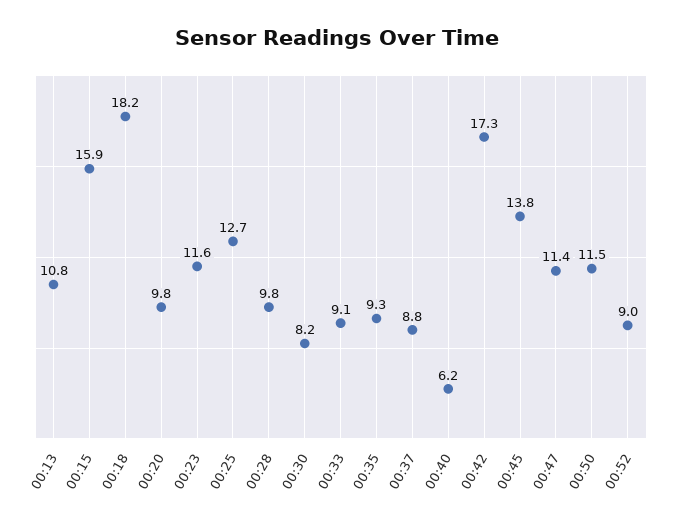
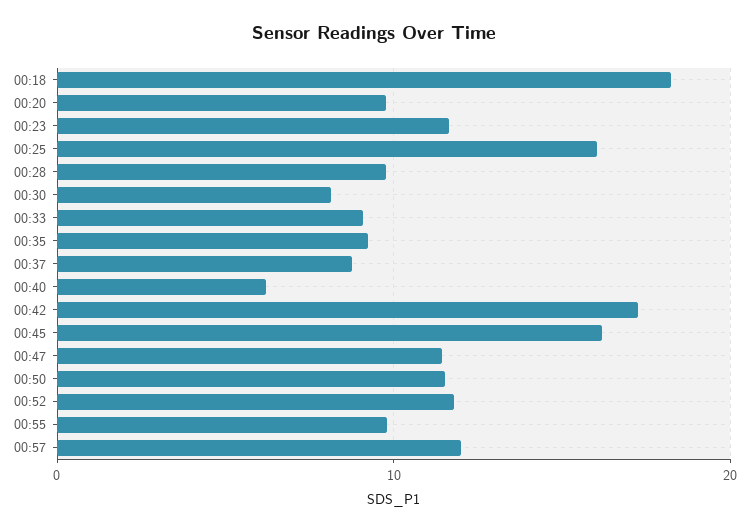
00:13: 10.8 -> none
00:15: 15.9 -> none
00:25: 12.7 -> 16
00:45: 13.8 -> 16
00:52: 9 -> 12
00:55: none -> 10
00:57: none -> 12

